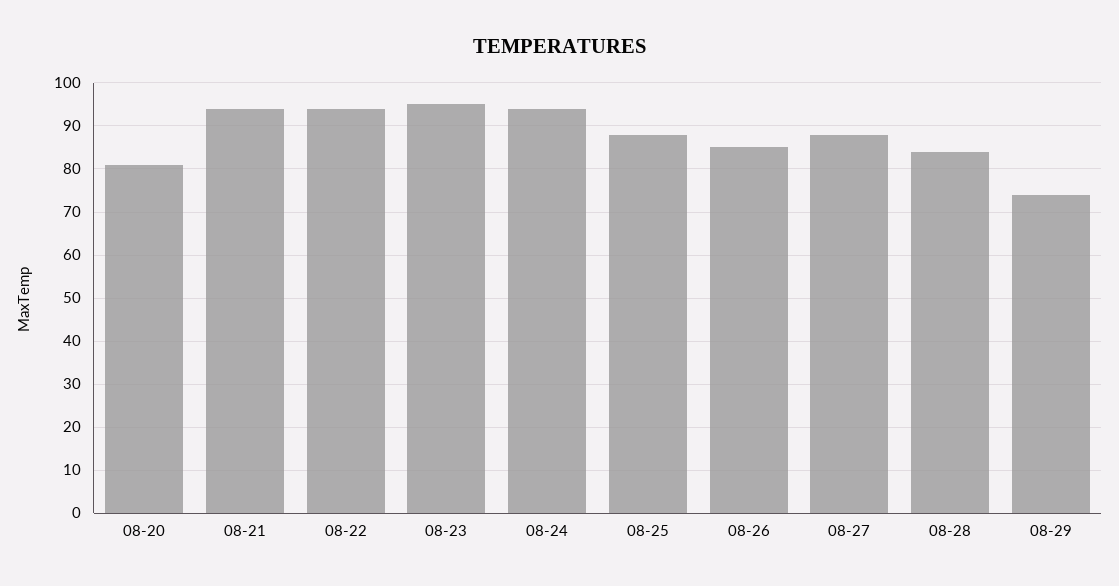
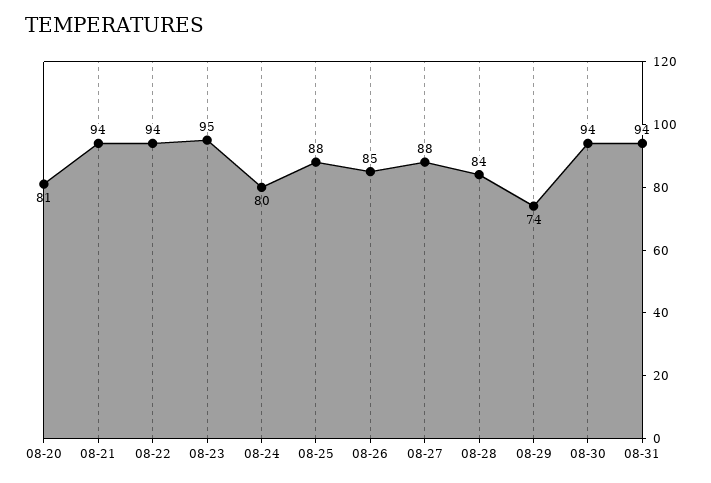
08-24: 95 -> 80
08-30: none -> 94
08-31: none -> 94

